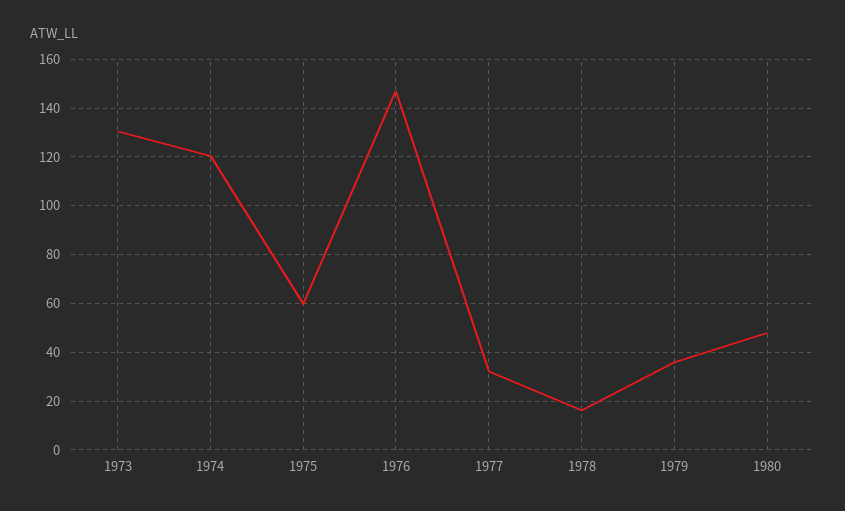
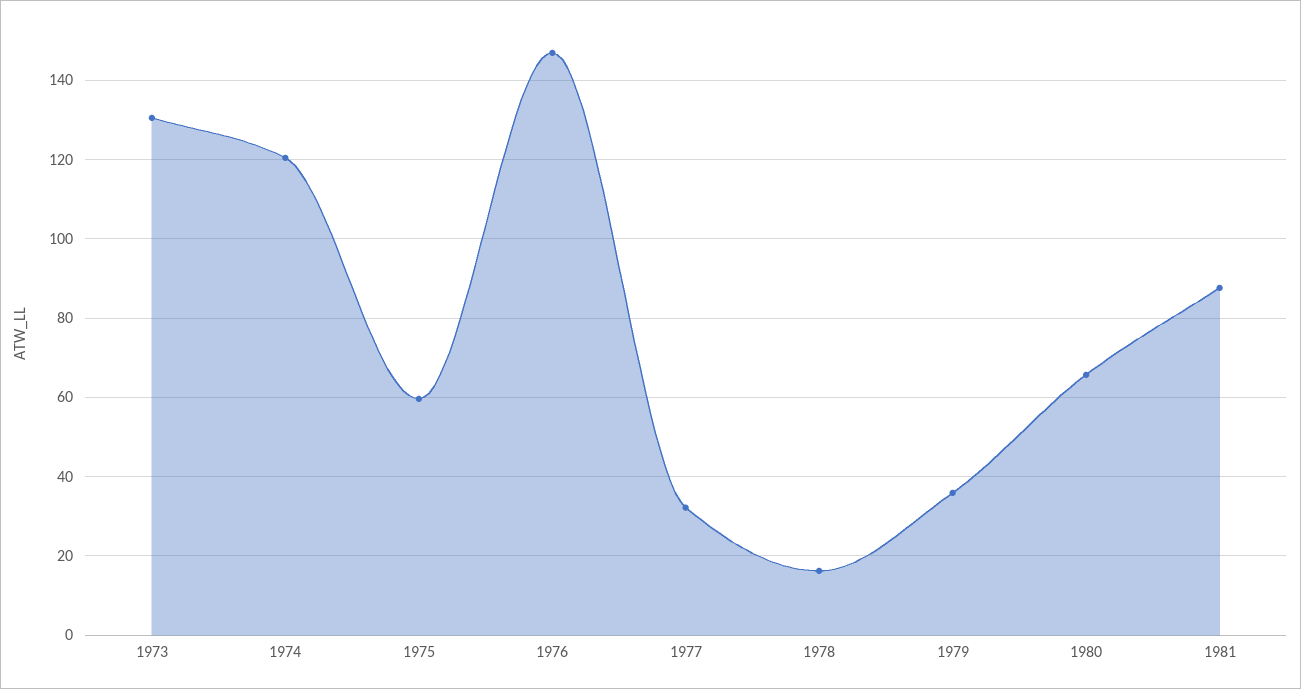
1980: 47.5 -> 66
1981: none -> 88

